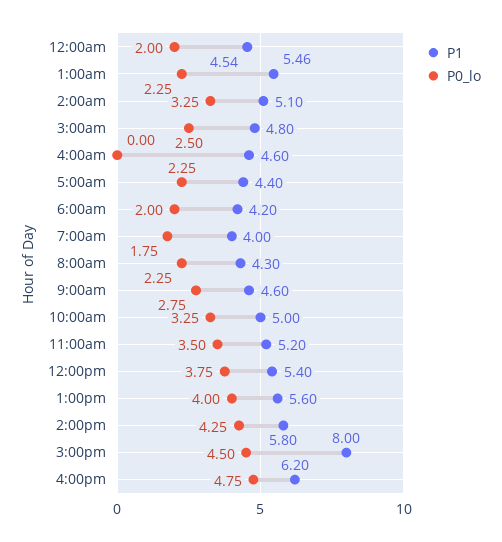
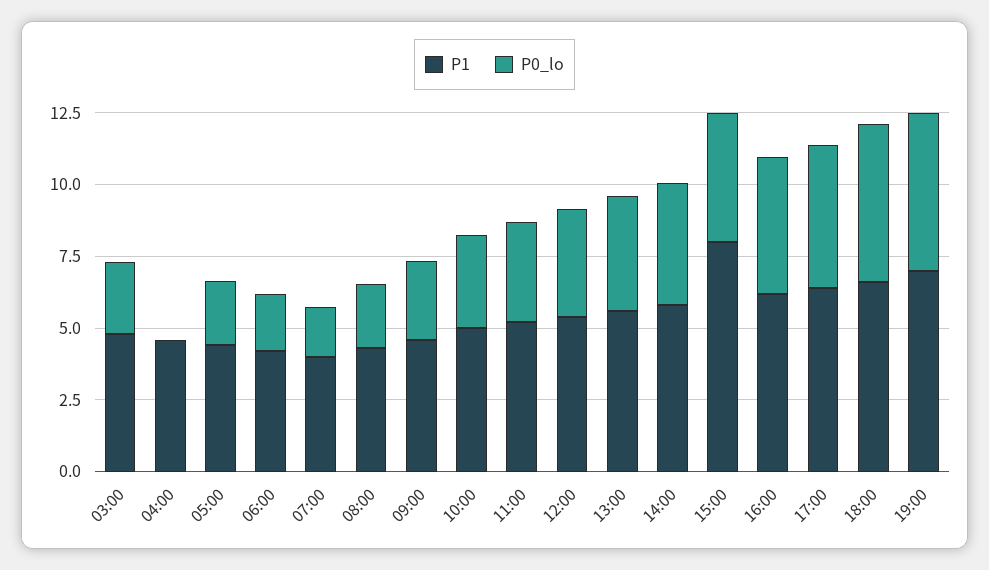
P1, 12:00am: 4.54 -> none
P0_lo, 12:00am: 2 -> none
P1, 1:00am: 5.46 -> none
P0_lo, 1:00am: 2.25 -> none
P1, 2:00am: 5.1 -> none
P0_lo, 2:00am: 3.25 -> none
P1, 17:00: none -> 6.5
P0_lo, 17:00: none -> 5
P1, 18:00: none -> 6.5
P0_lo, 18:00: none -> 5.5
P1, 19:00: none -> 7
P0_lo, 19:00: none -> 5.5

